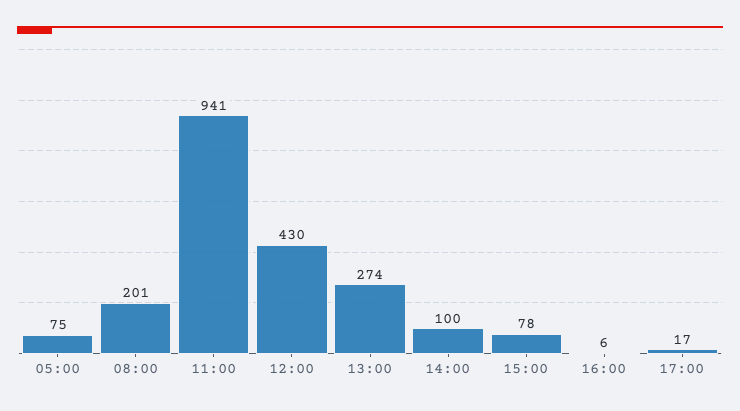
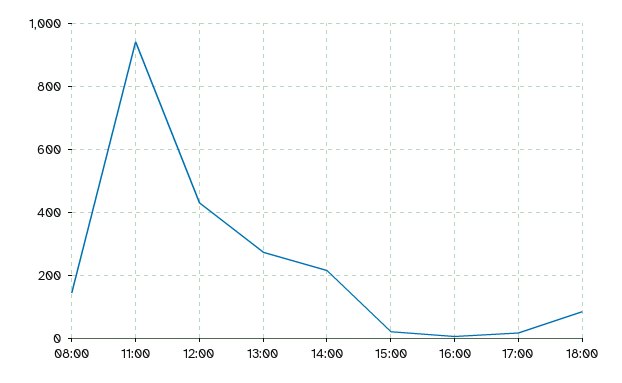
05:00: 75 -> none
08:00: 201 -> 140
14:00: 100 -> 220
15:00: 78 -> 20
18:00: none -> 80

